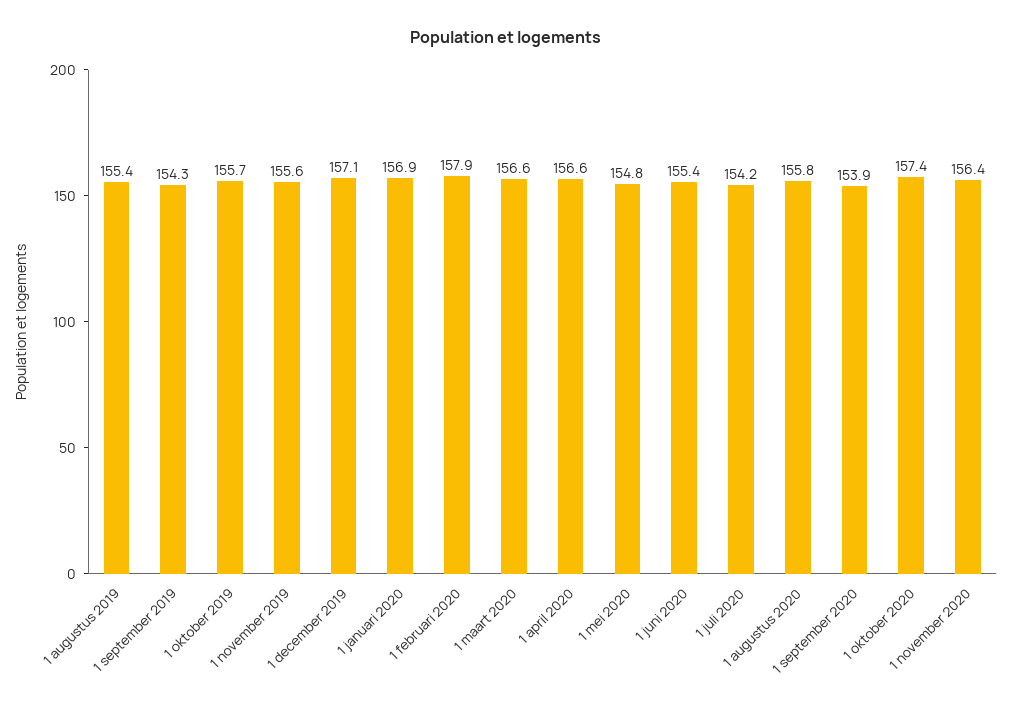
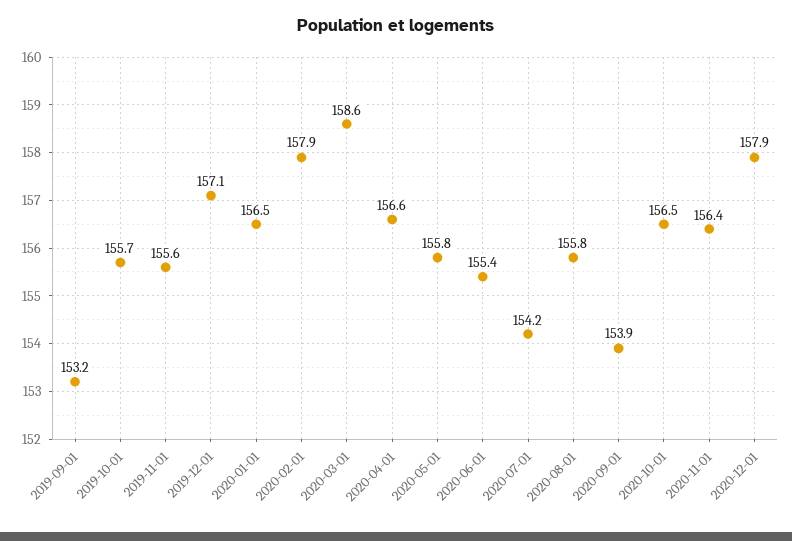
1 augustus 2019: 155.4 -> none
1 september 2019: 154.3 -> 153.2
1 januari 2020: 156.9 -> 156.5
1 maart 2020: 156.6 -> 158.6
1 mei 2020: 154.8 -> 155.8
1 oktober 2020: 157.4 -> 156.5
2020-12-01: none -> 157.9

